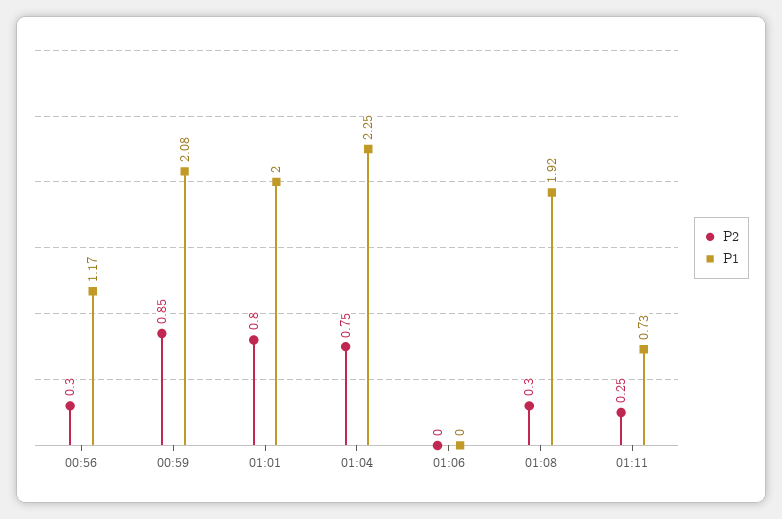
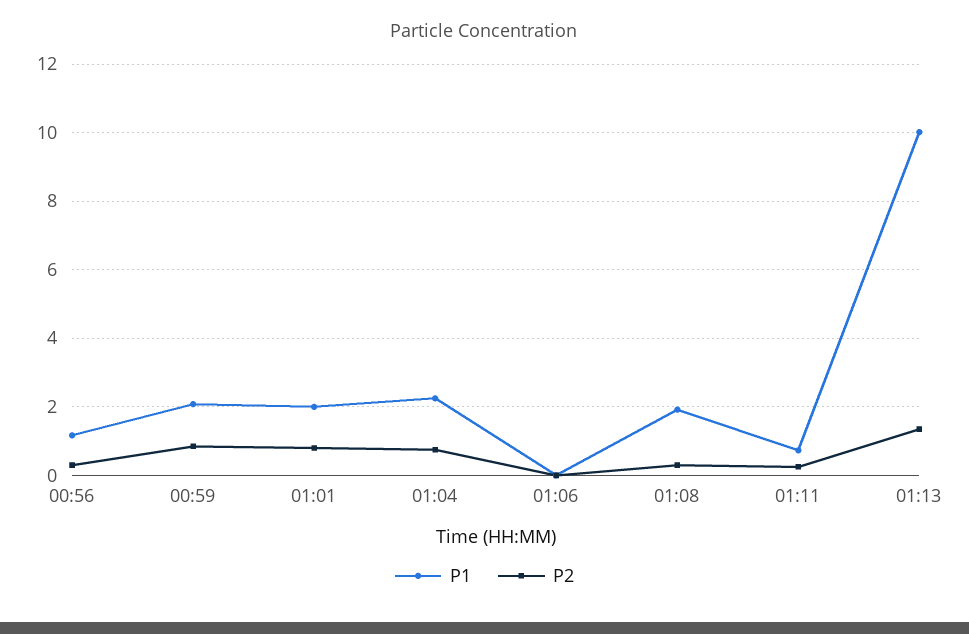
P1, 01:13: none -> 10
P2, 01:13: none -> 1.4

